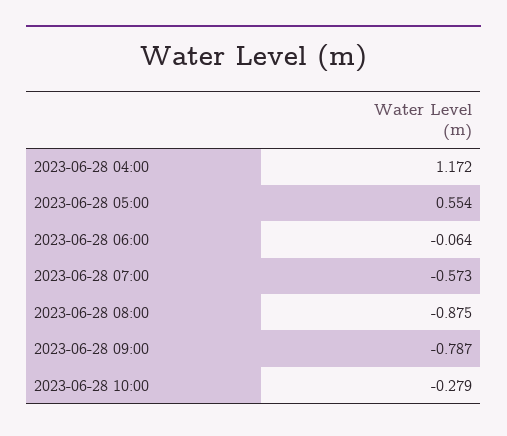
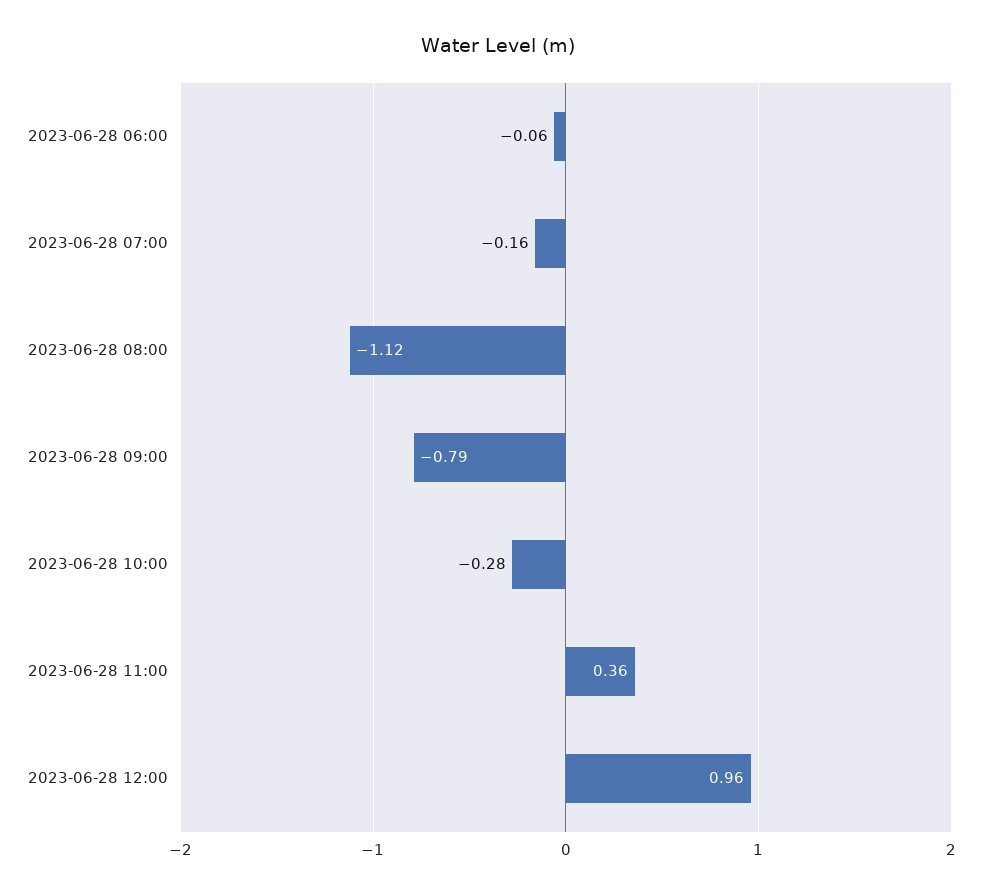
2023-06-28 04:00: 1.172 -> none
2023-06-28 05:00: 0.554 -> none
2023-06-28 07:00: -0.573 -> -0.16
2023-06-28 08:00: -0.875 -> -1.12
2023-06-28 11:00: none -> 0.36
2023-06-28 12:00: none -> 0.96

